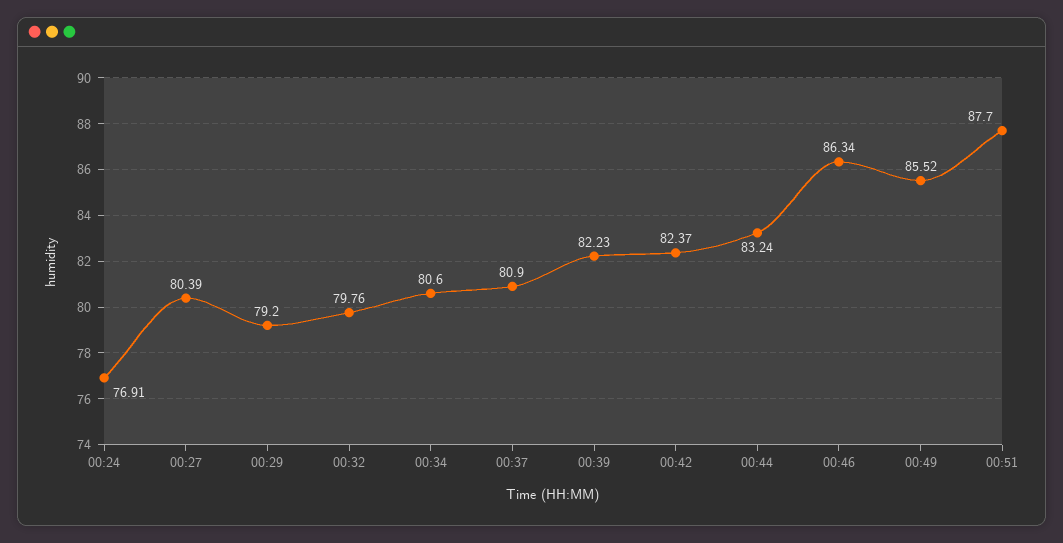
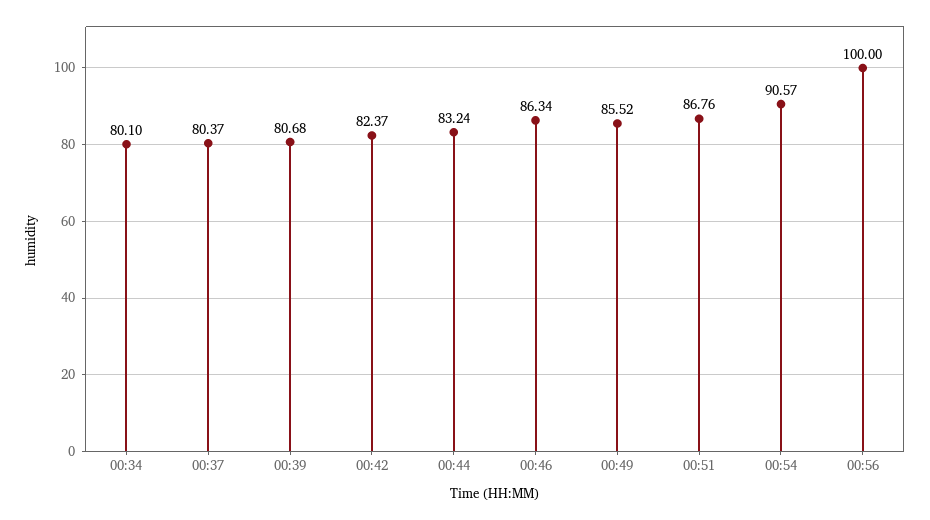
00:24: 76.91 -> none
00:27: 80.39 -> none
00:29: 79.2 -> none
00:32: 79.76 -> none
00:34: 80.6 -> 80.1
00:37: 80.9 -> 80.37
00:39: 82.23 -> 80.68
00:51: 87.7 -> 86.76
00:54: none -> 90.57
00:56: none -> 100

